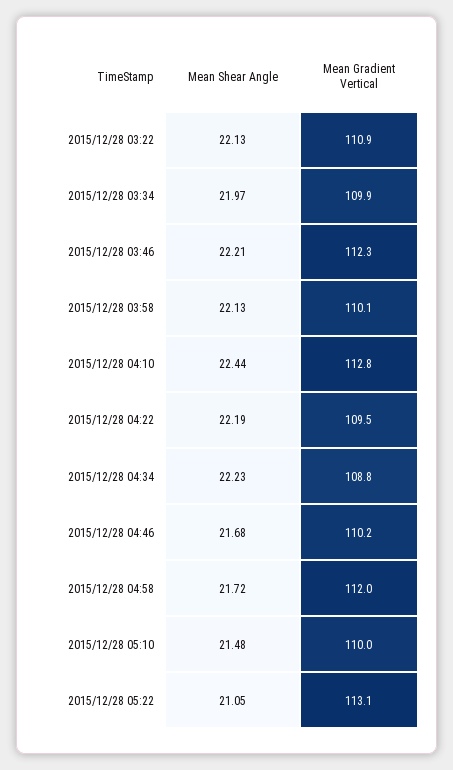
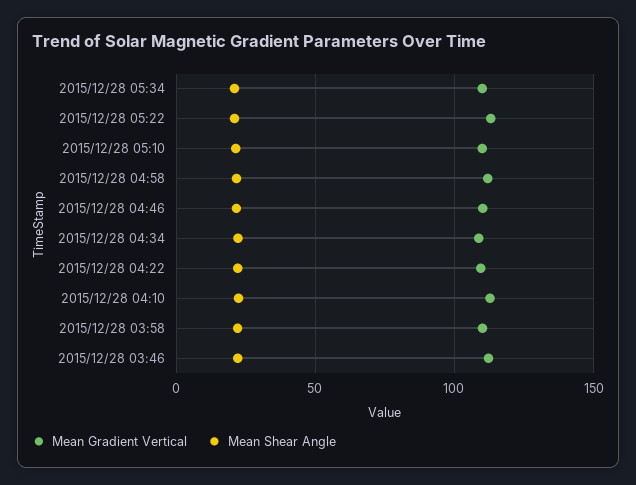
Mean Shear Angle, 2015/12/28 03:22: 22.13 -> none
Mean Gradient Vertical, 2015/12/28 03:22: 110.9 -> none
Mean Shear Angle, 2015/12/28 03:34: 21.97 -> none
Mean Gradient Vertical, 2015/12/28 03:34: 109.9 -> none
Mean Gradient Vertical, 2015/12/28 05:34: none -> 110
Mean Shear Angle, 2015/12/28 05:34: none -> 20

